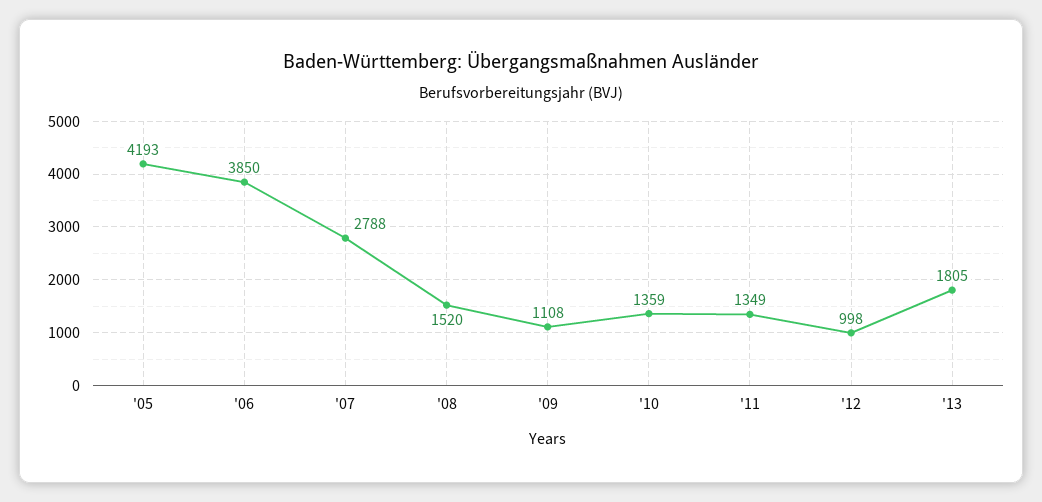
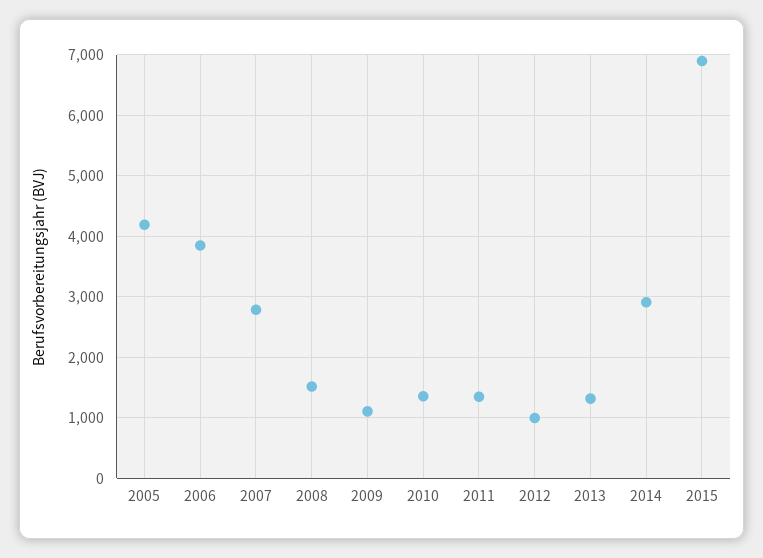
'13: 1805 -> 1300
2014: none -> 2900
2015: none -> 6900

